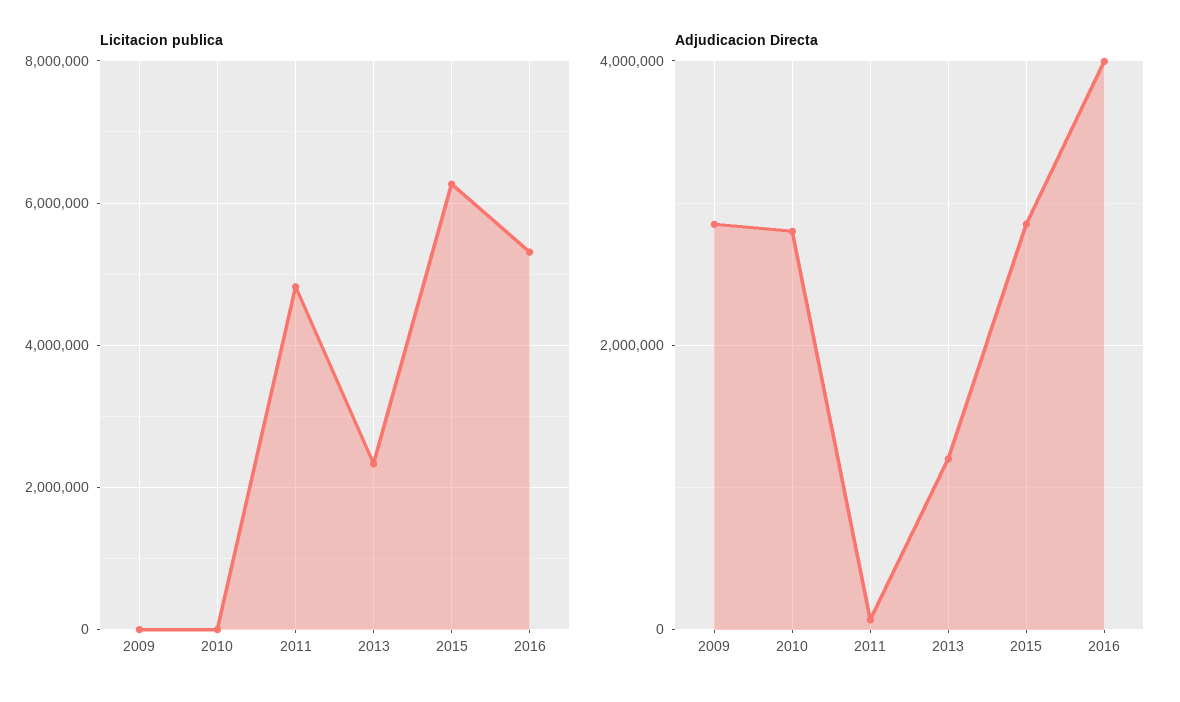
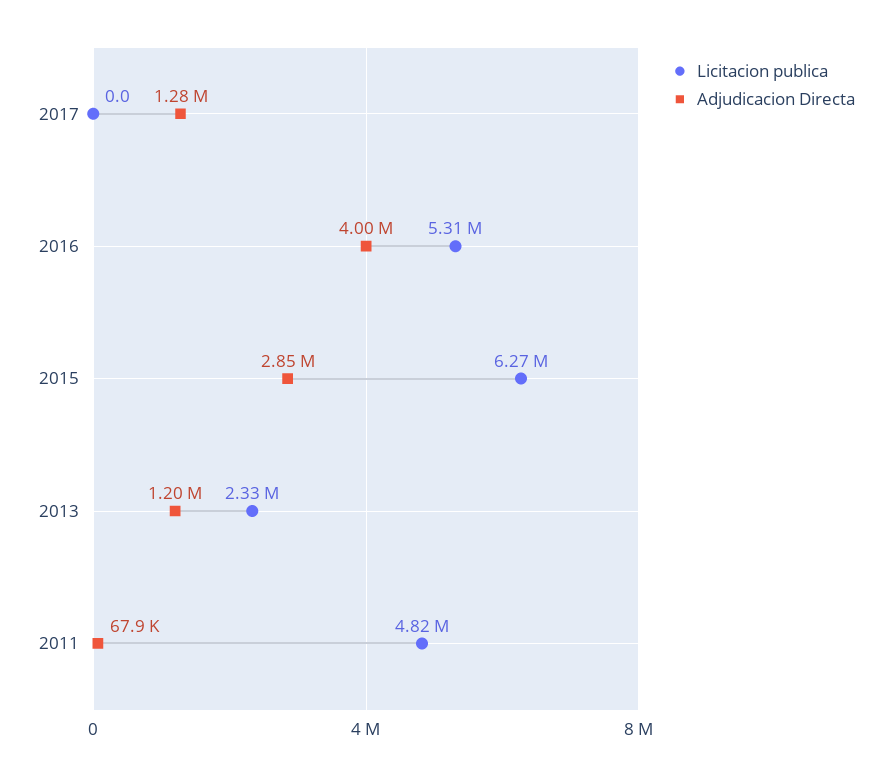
Licitacion publica, 2009: 0 -> none
Licitacion publica, 2010: 0 -> none
Adjudicacion Directa, 2009: 2800000 -> none
Adjudicacion Directa, 2010: 2800000 -> none
Licitacion publica, 2017: none -> 0
Adjudicacion Directa, 2017: none -> 1280000

